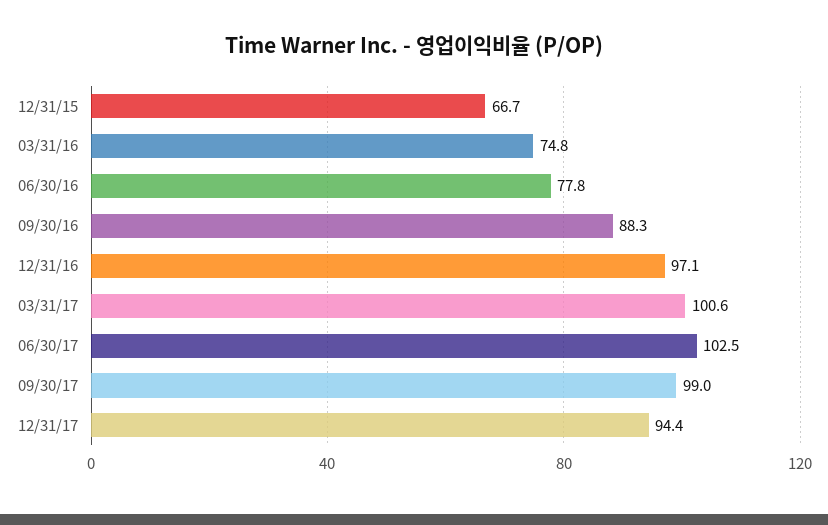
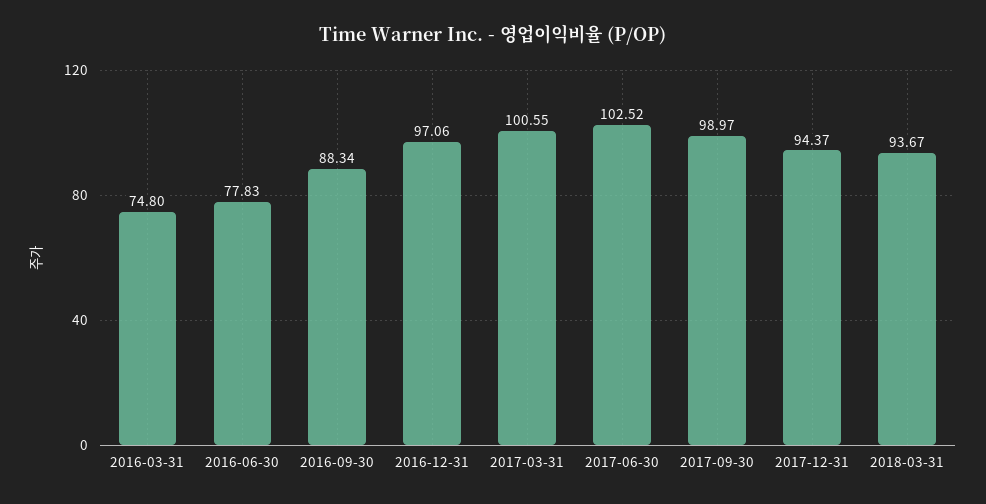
12/31/15: 66.7 -> none
2018-03-31: none -> 93.67

